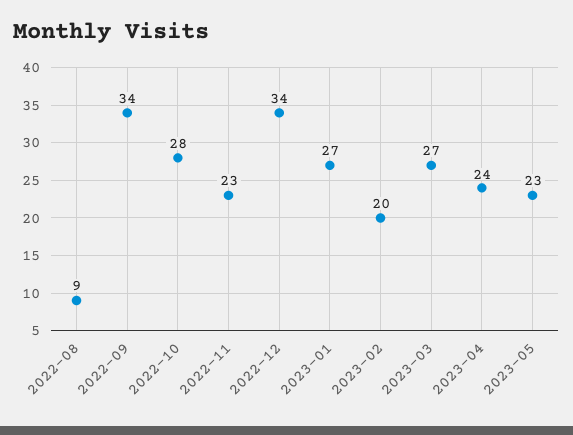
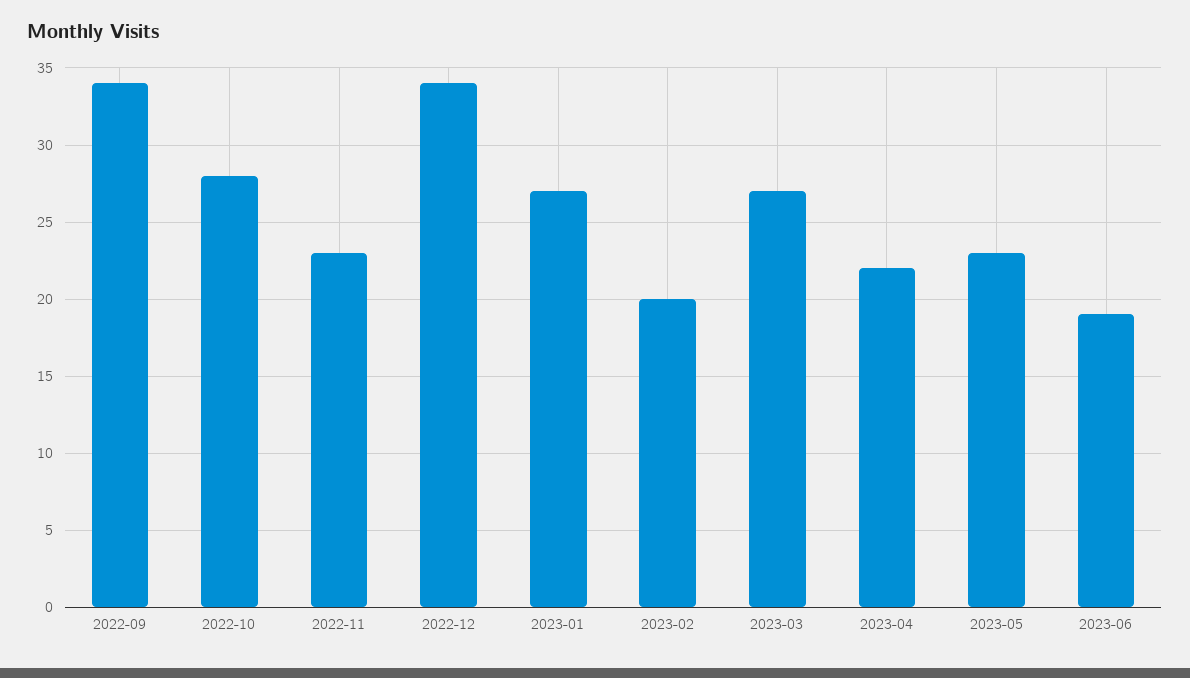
2022-08: 9 -> none
2023-04: 24 -> 22
2023-06: none -> 19

